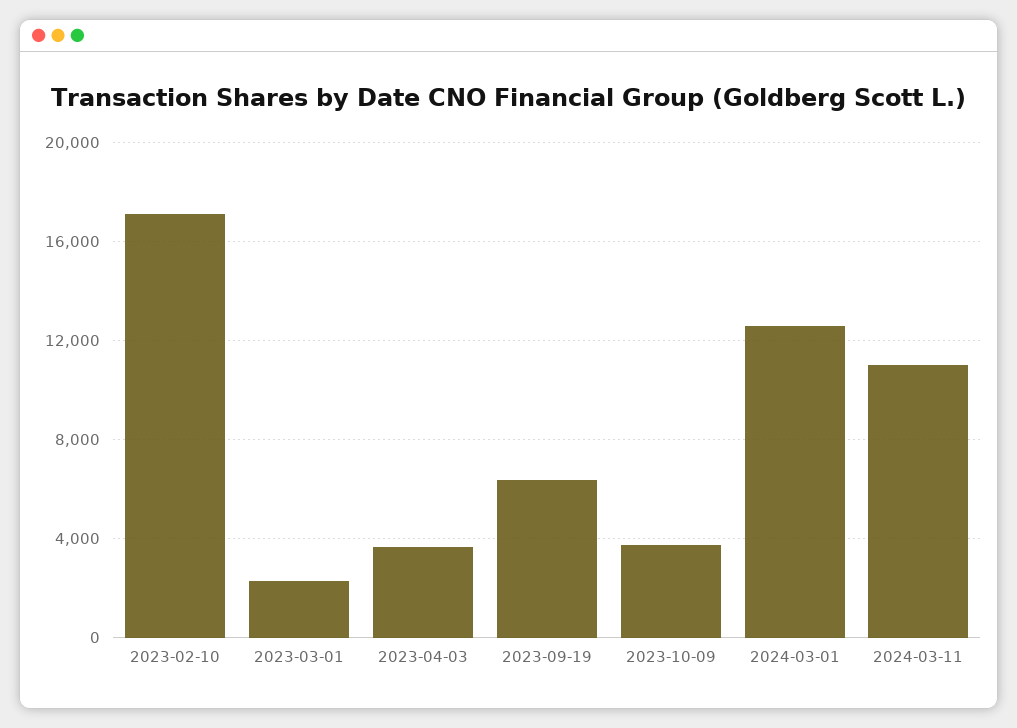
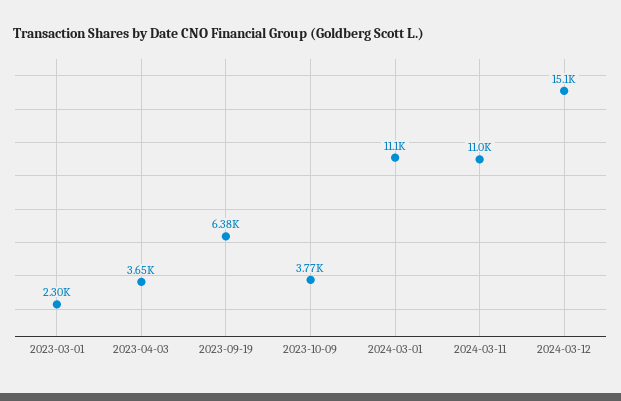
2023-02-10: 17000 -> none
2024-03-01: 12500 -> 11100
2024-03-12: none -> 15100

